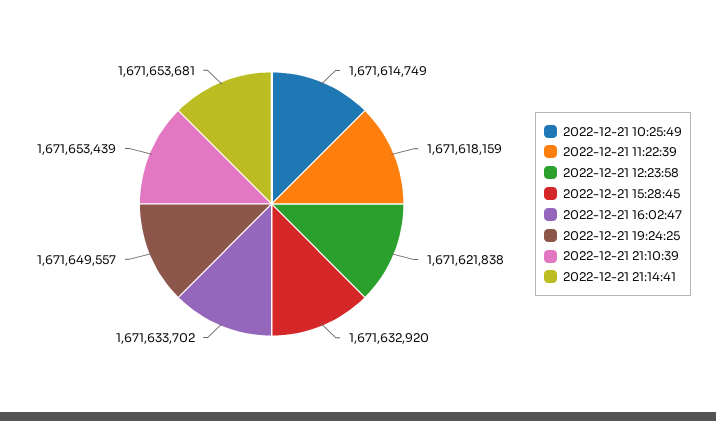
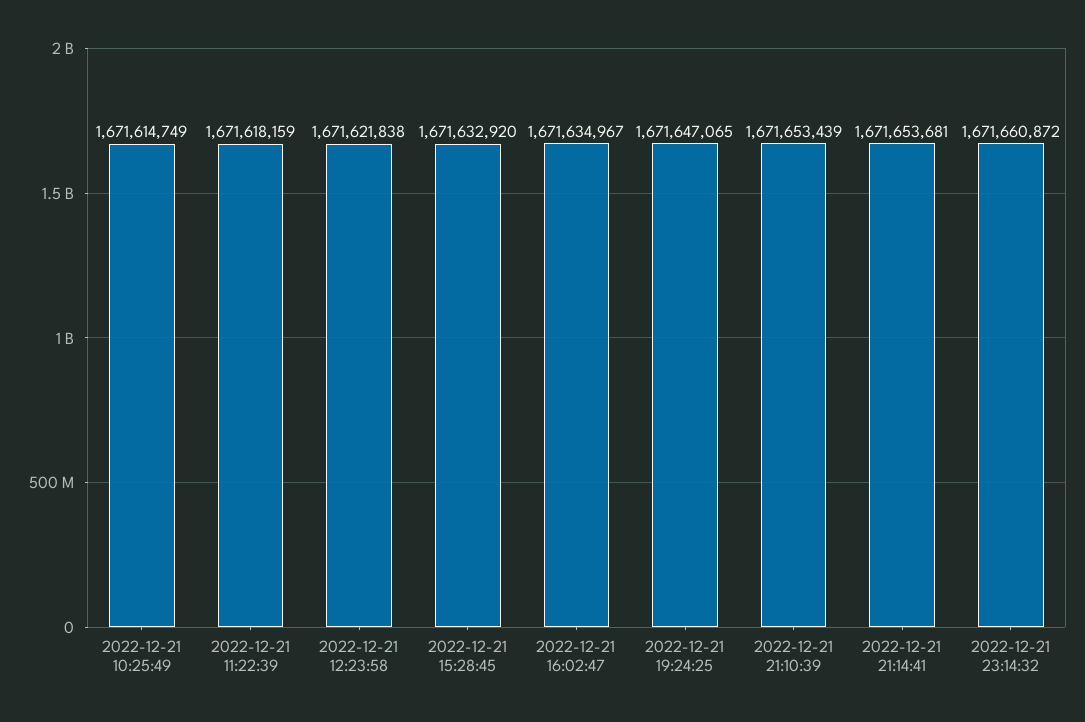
2022-12-21 16:02:47: 1671633702 -> 1671634967
2022-12-21 19:24:25: 1671649557 -> 1671647065
2022-12-21 23:14:32: none -> 1671660872

